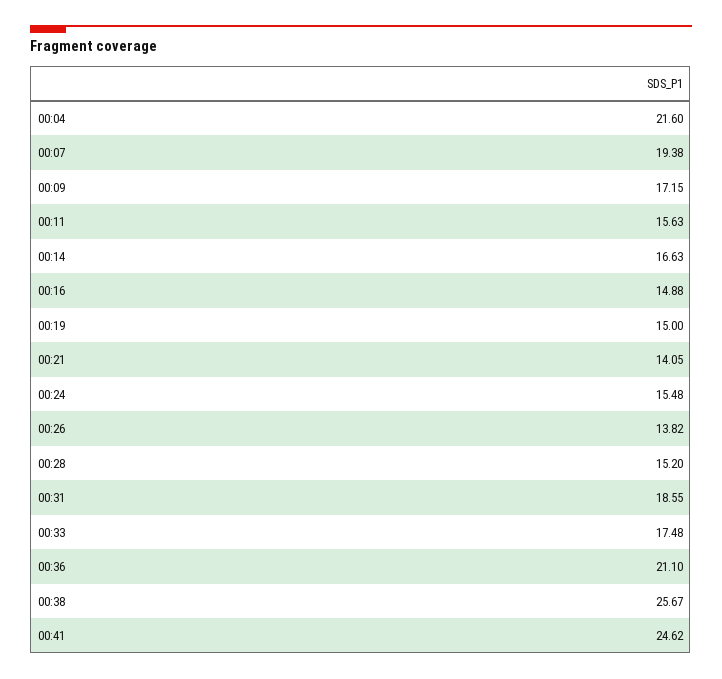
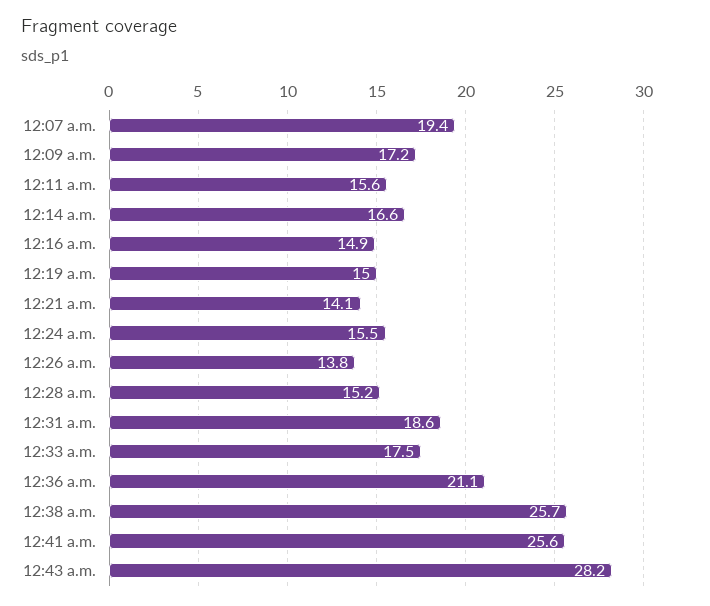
00:04: 21.6 -> none
00:41: 24.62 -> 25.6
12:43 a.m.: none -> 28.2

